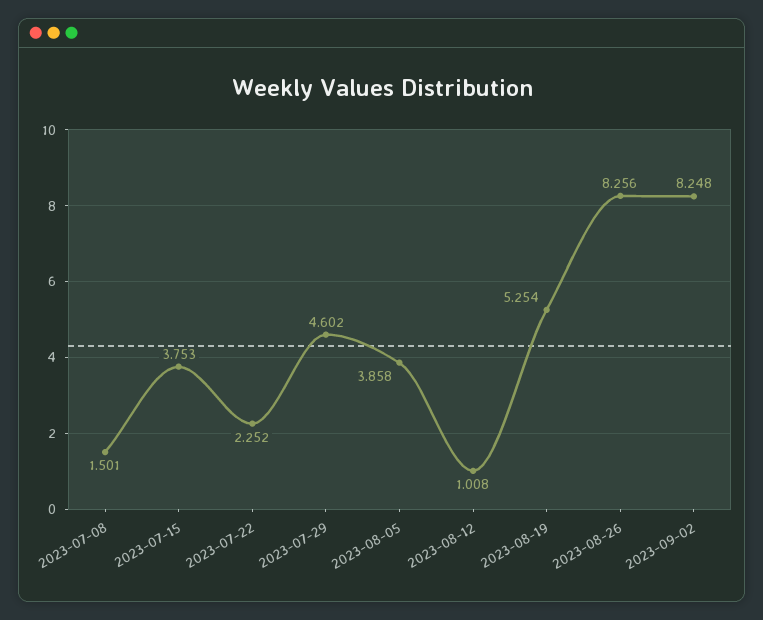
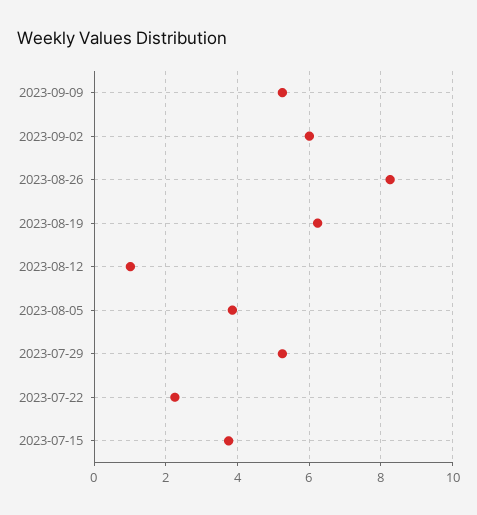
2023-07-08: 1.501 -> none
2023-07-29: 4.602 -> 5.2
2023-08-19: 5.254 -> 6.2
2023-09-02: 8.248 -> 6
2023-09-09: none -> 5.2

